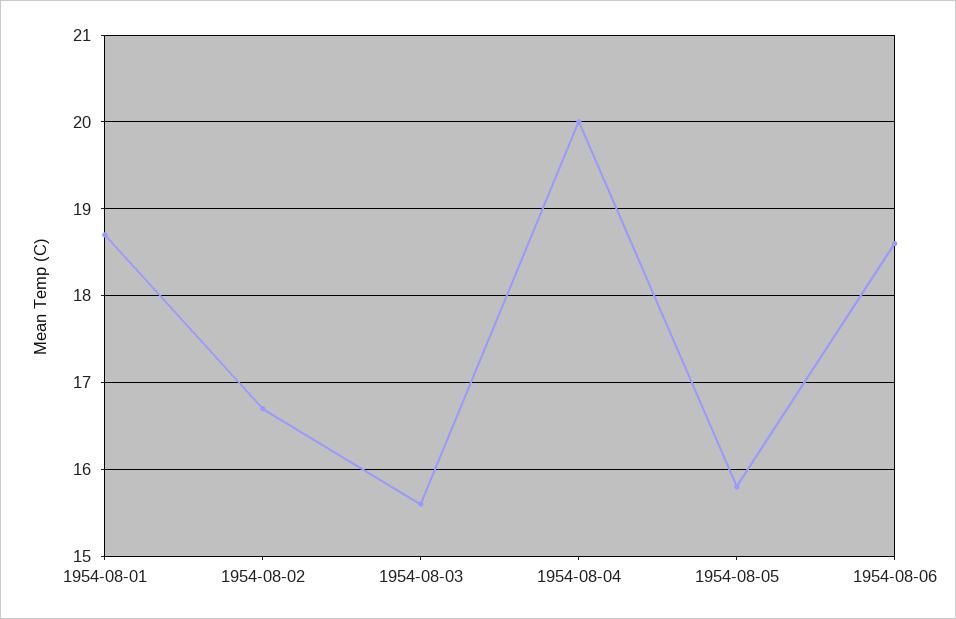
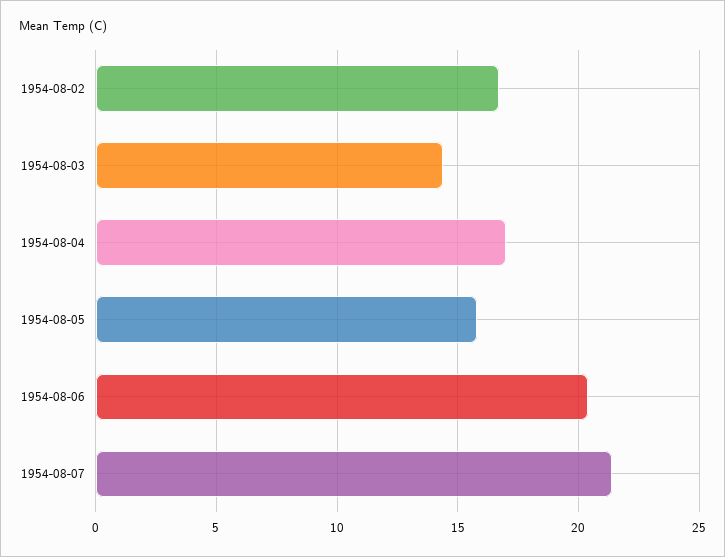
1954-08-01: 18.7 -> none
1954-08-03: 15.6 -> 14.5
1954-08-04: 20 -> 17
1954-08-06: 18.6 -> 20.5
1954-08-07: none -> 21.5

